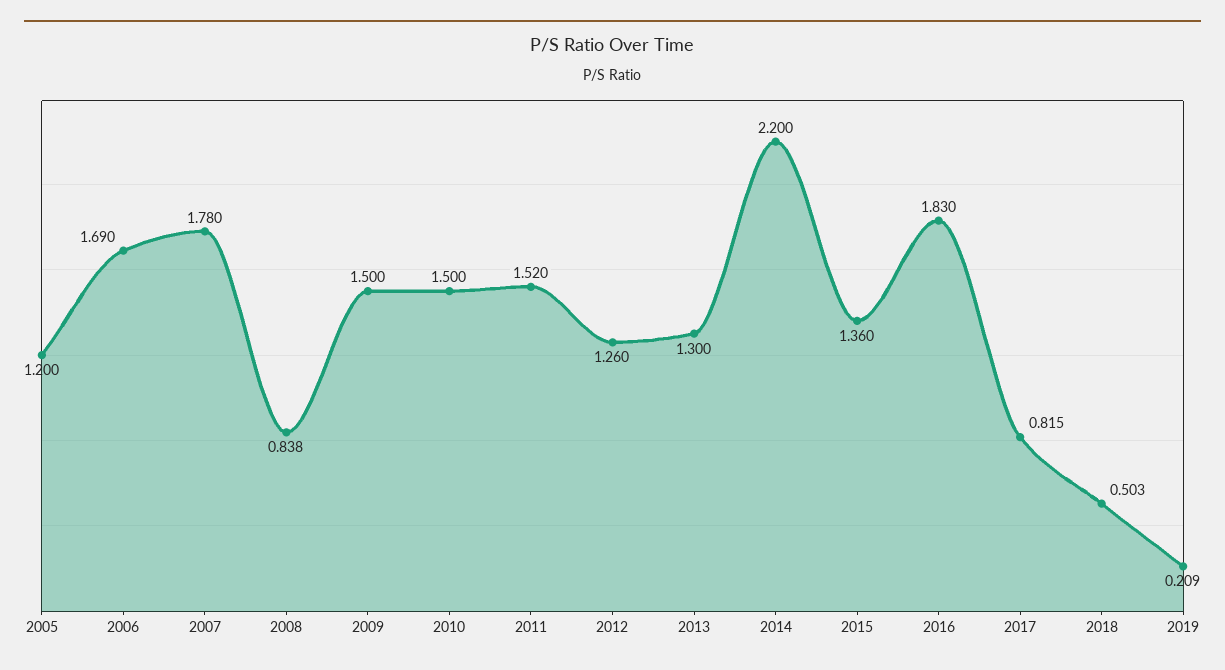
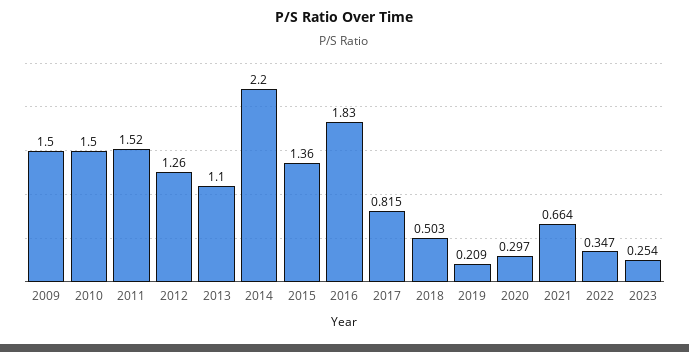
2005: 1.2 -> none
2006: 1.69 -> none
2007: 1.78 -> none
2008: 0.838 -> none
2013: 1.3 -> 1.1
2020: none -> 0.297
2021: none -> 0.664
2022: none -> 0.347
2023: none -> 0.254

